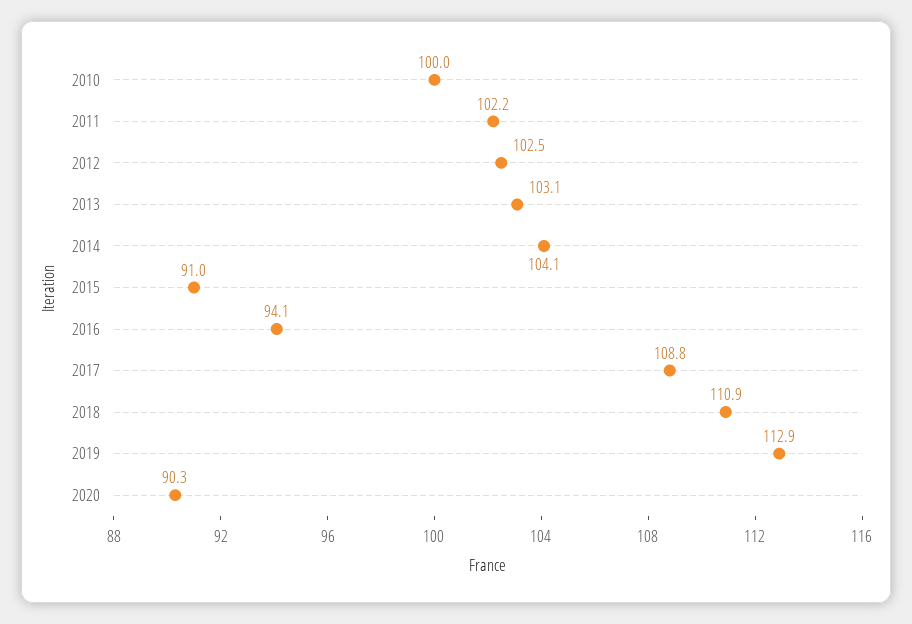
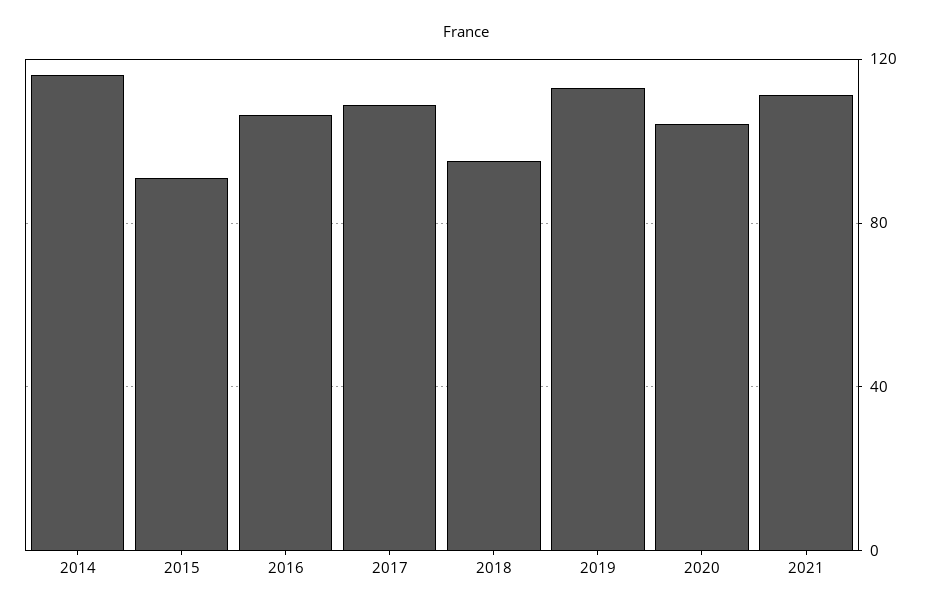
2010: 100 -> none
2011: 102.2 -> none
2012: 102.5 -> none
2013: 103.1 -> none
2014: 104.1 -> 115
2016: 94.1 -> 105
2018: 110.9 -> 95
2020: 90.3 -> 105
2021: none -> 110

